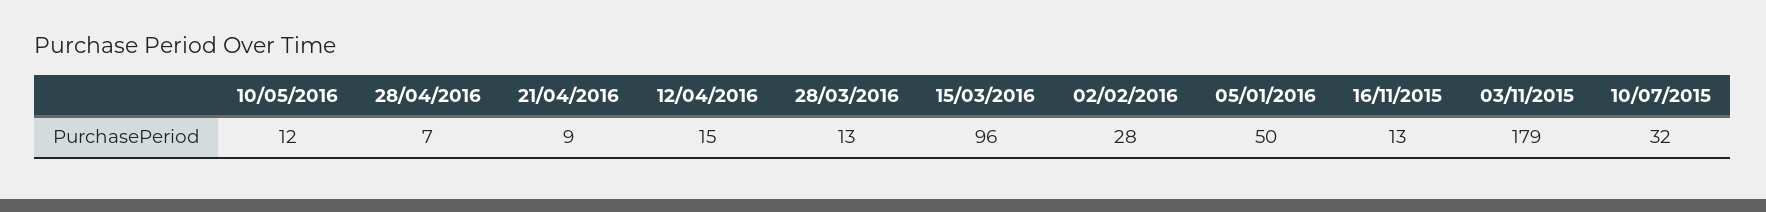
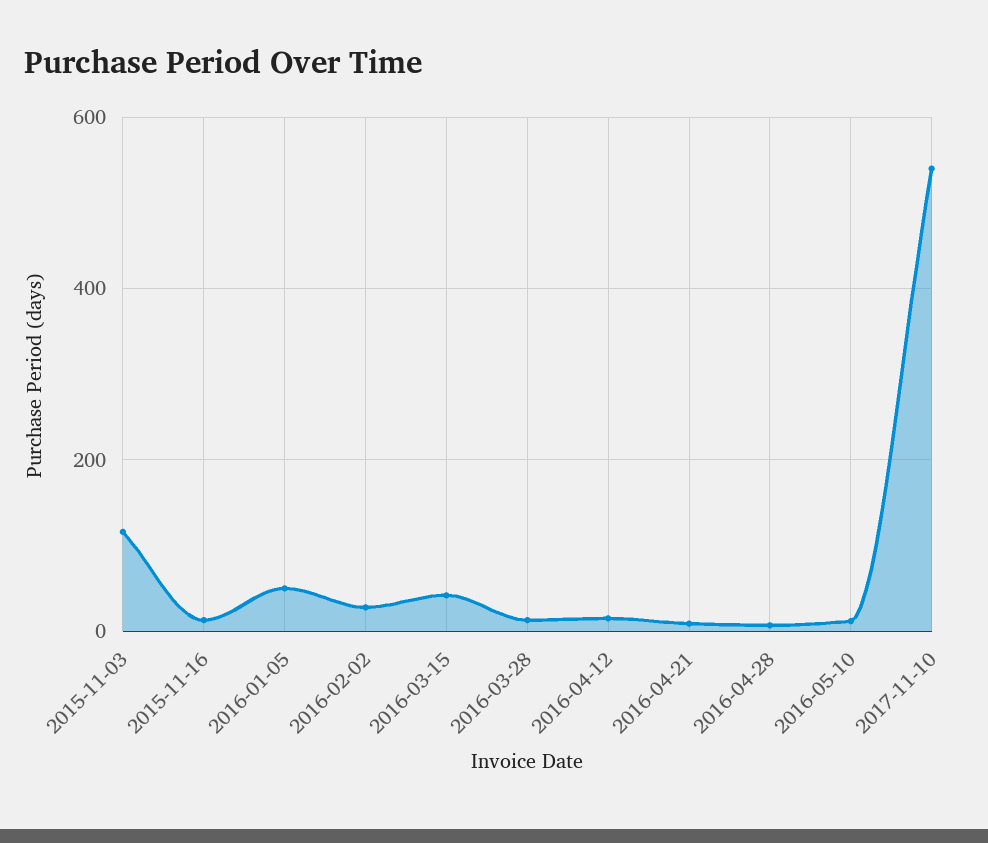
15/03/2016: 96 -> 40
03/11/2015: 179 -> 120
10/07/2015: 32 -> none
2017-11-10: none -> 540

